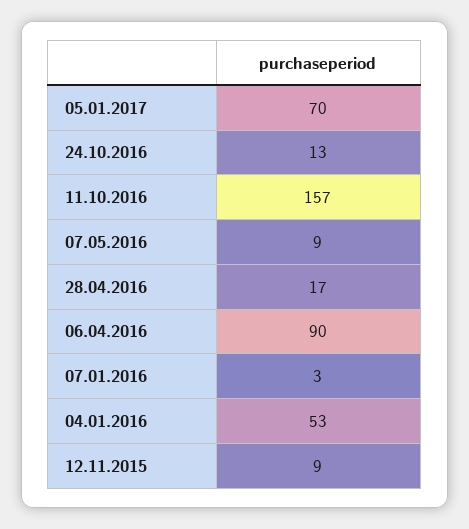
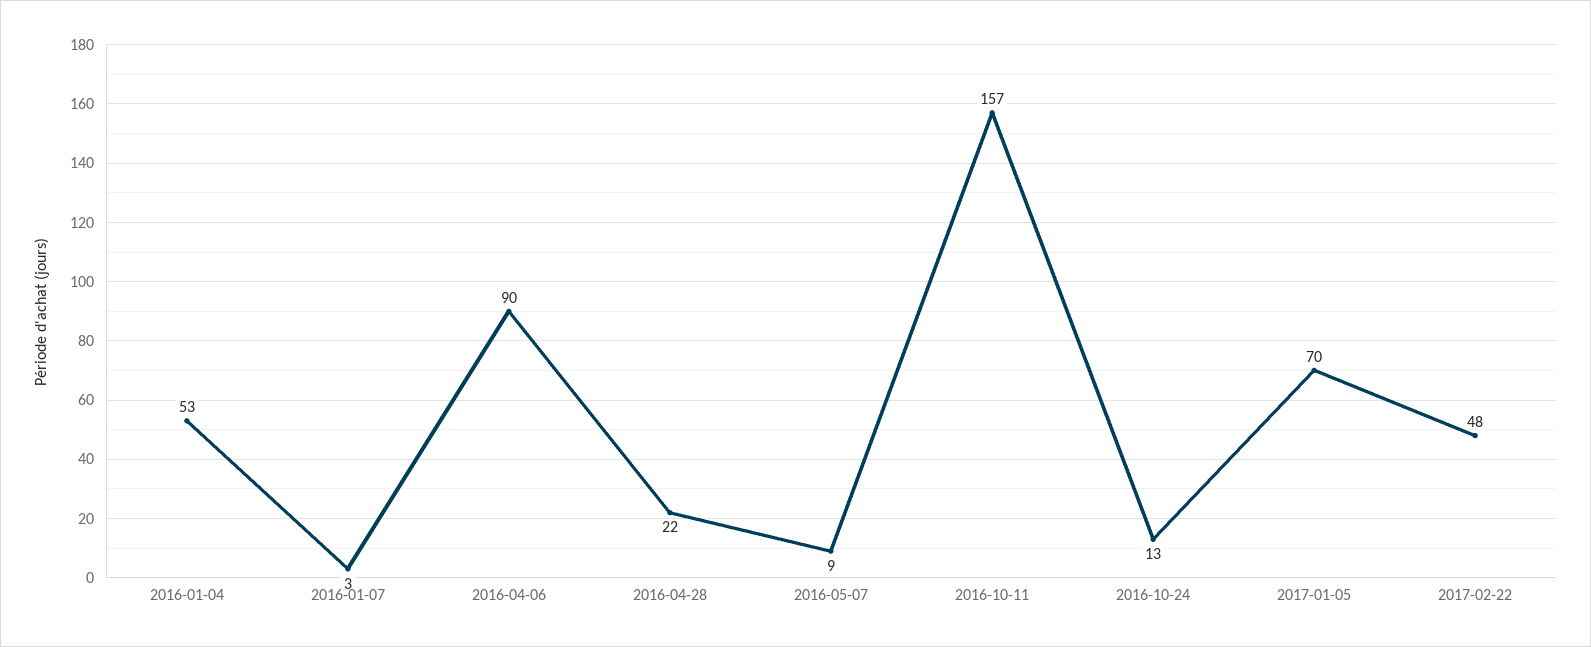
28.04.2016: 17 -> 22
12.11.2015: 9 -> none
2017-02-22: none -> 48

